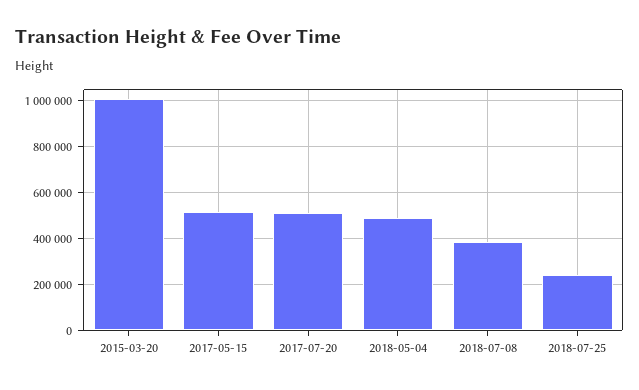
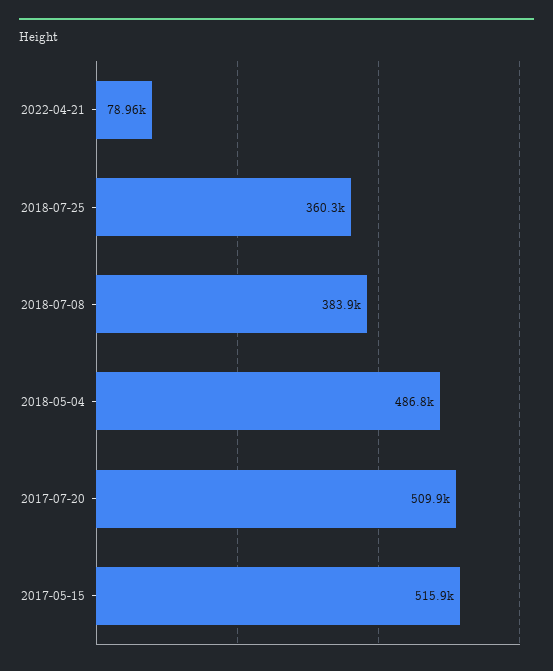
2015-03-20: 1000000 -> none
2018-07-25: 250000 -> 360300
2022-04-21: none -> 78960

